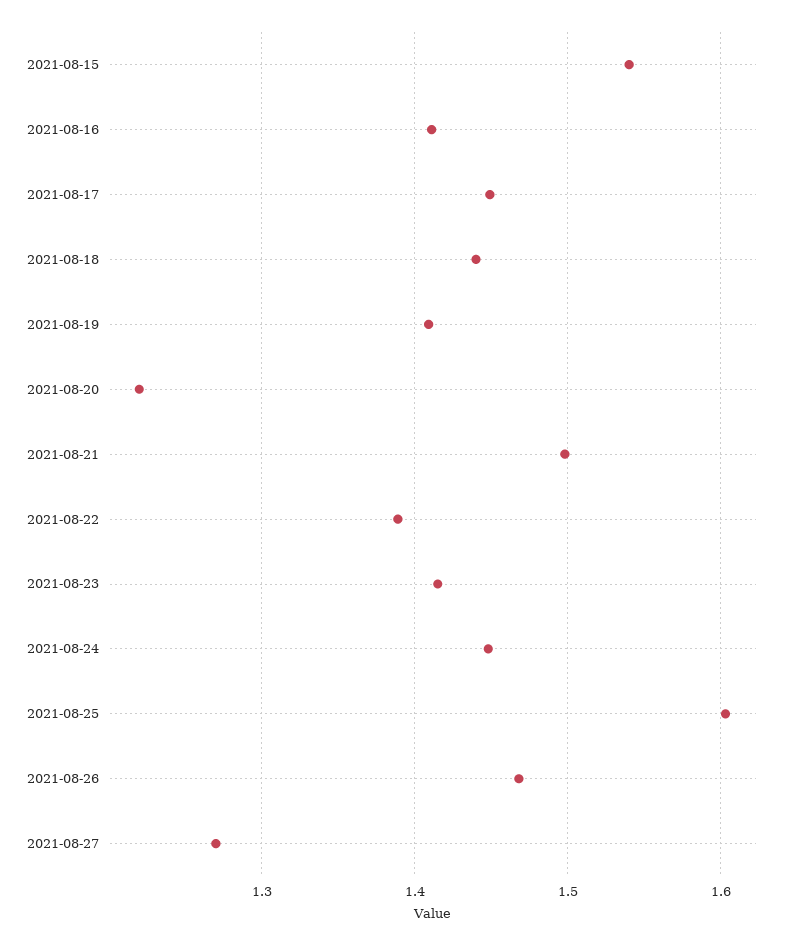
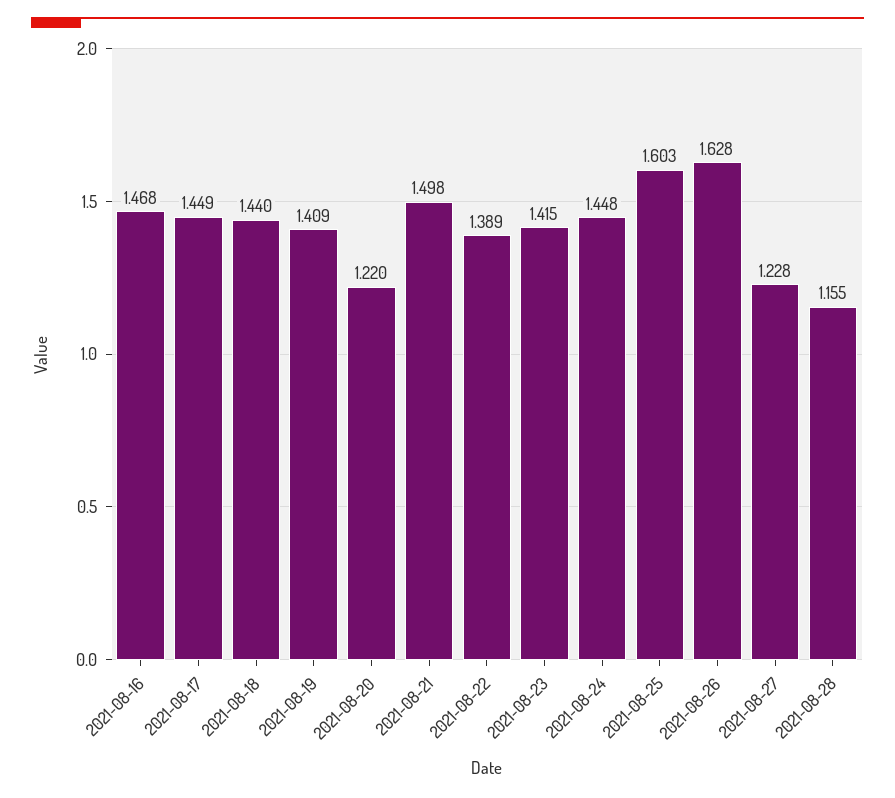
2021-08-15: 1.54 -> none
2021-08-16: 1.41 -> 1.468
2021-08-26: 1.47 -> 1.628
2021-08-27: 1.27 -> 1.228
2021-08-28: none -> 1.155

